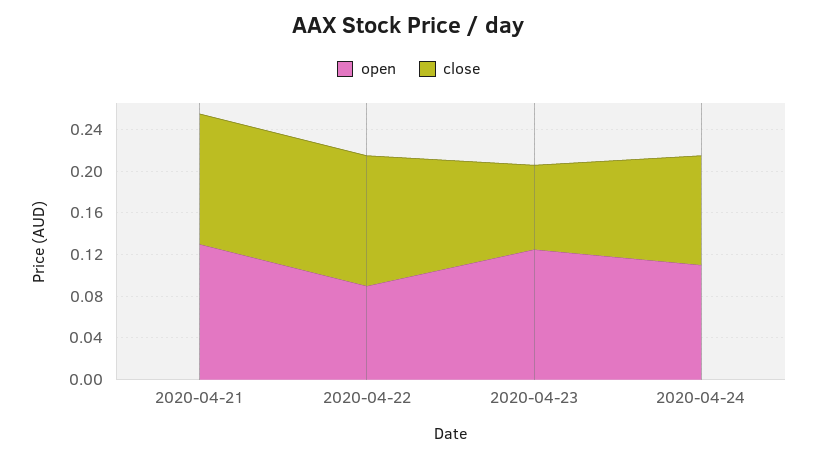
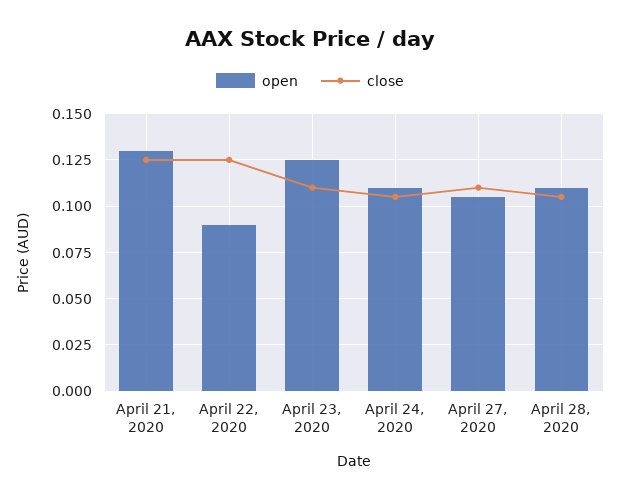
close, 2020-04-23: 0.08 -> 0.11
open, April 27, 2020: none -> 0.105
close, April 27, 2020: none -> 0.11
open, April 28, 2020: none -> 0.11
close, April 28, 2020: none -> 0.105

